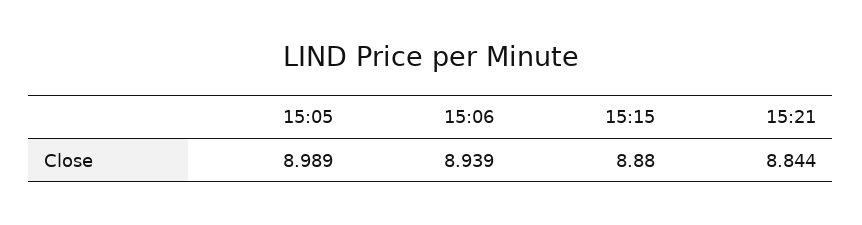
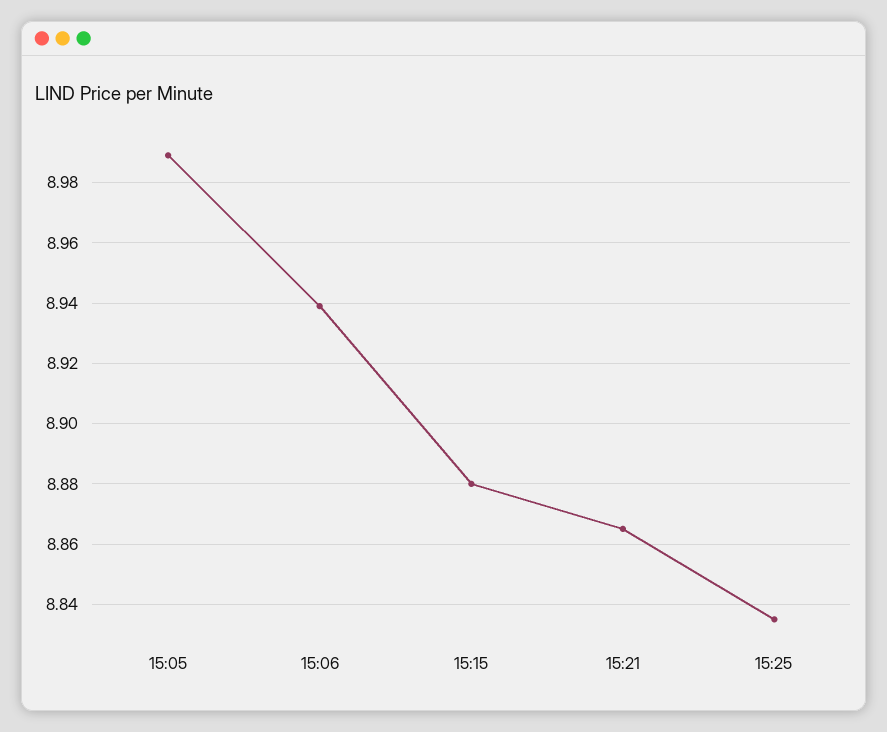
15:21: 8.844 -> 8.865
15:25: none -> 8.835

